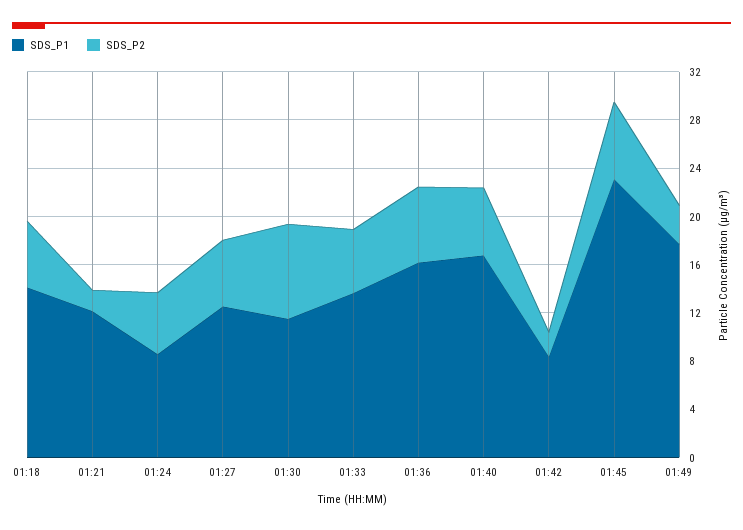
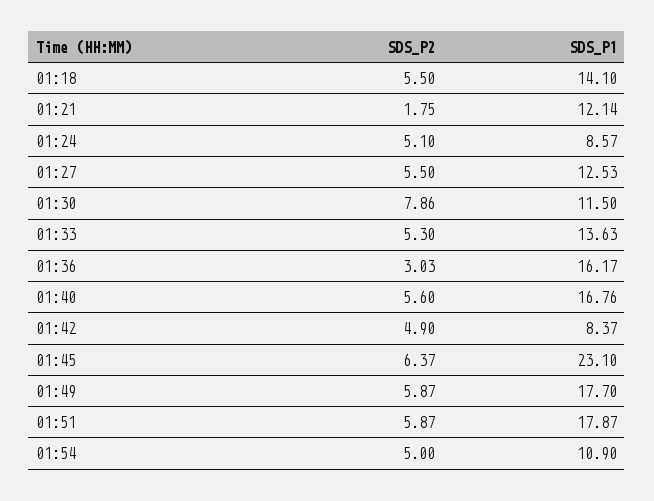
SDS_P2, 01:36: 6 -> 3.03
SDS_P2, 01:42: 2 -> 4.9
SDS_P2, 01:49: 3 -> 5.87
SDS_P2, 01:51: none -> 5.87
SDS_P1, 01:51: none -> 17.87
SDS_P2, 01:54: none -> 5
SDS_P1, 01:54: none -> 10.9

